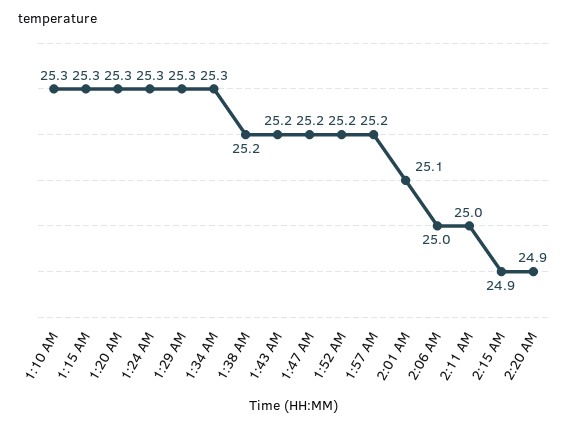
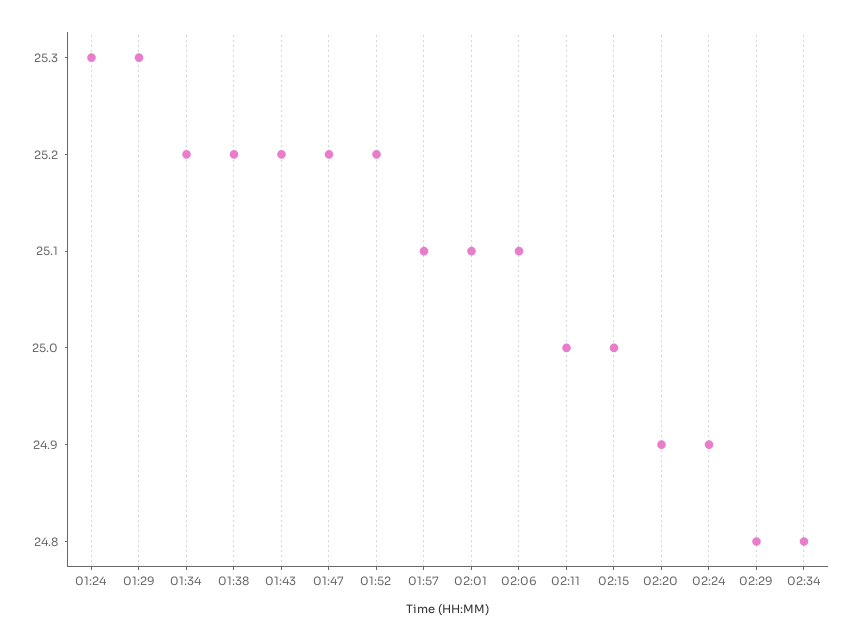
1:10 AM: 25.3 -> none
1:15 AM: 25.3 -> none
1:20 AM: 25.3 -> none
1:34 AM: 25.3 -> 25.2
1:57 AM: 25.2 -> 25.1
2:06 AM: 25 -> 25.1
2:15 AM: 24.9 -> 25
02:24: none -> 24.9
02:29: none -> 24.8
02:34: none -> 24.8

